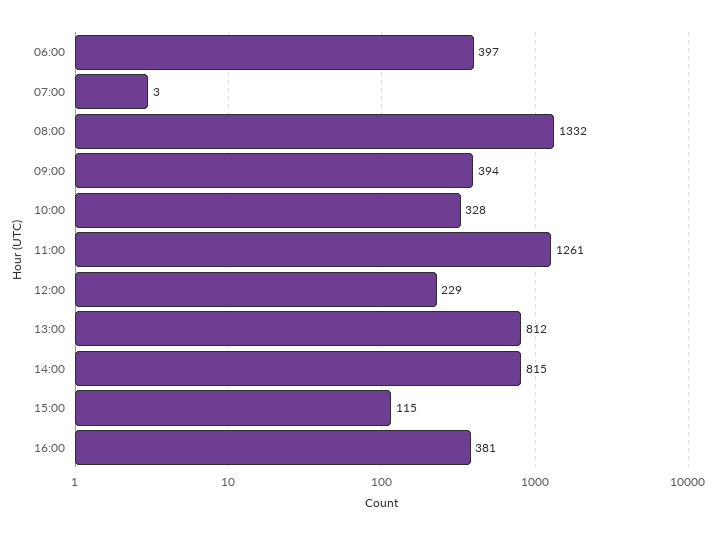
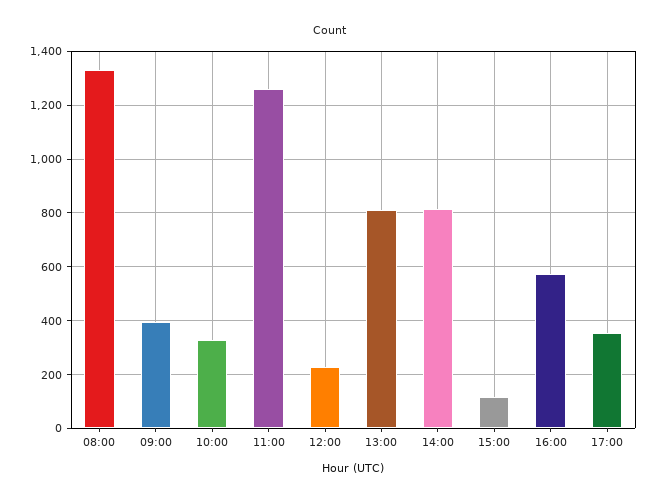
06:00: 397 -> none
07:00: 3 -> none
16:00: 381 -> 575
17:00: none -> 350

